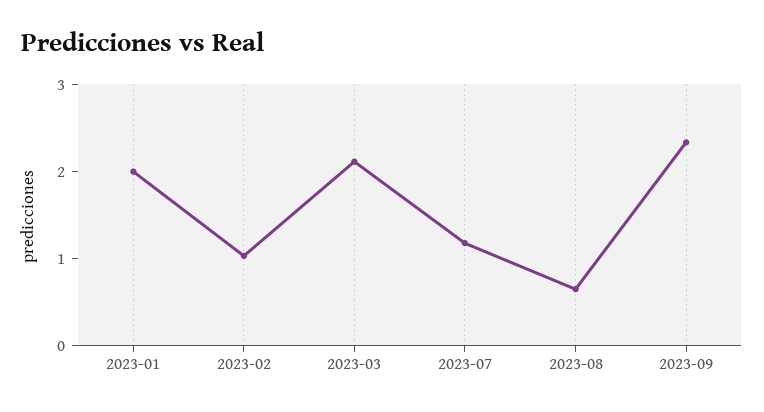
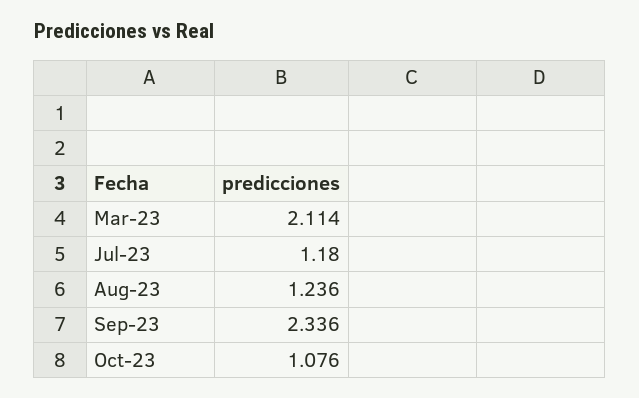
2023-01: 2 -> none
2023-02: 1 -> none
2023-08: 0.6 -> 1.236
Oct-23: none -> 1.076

